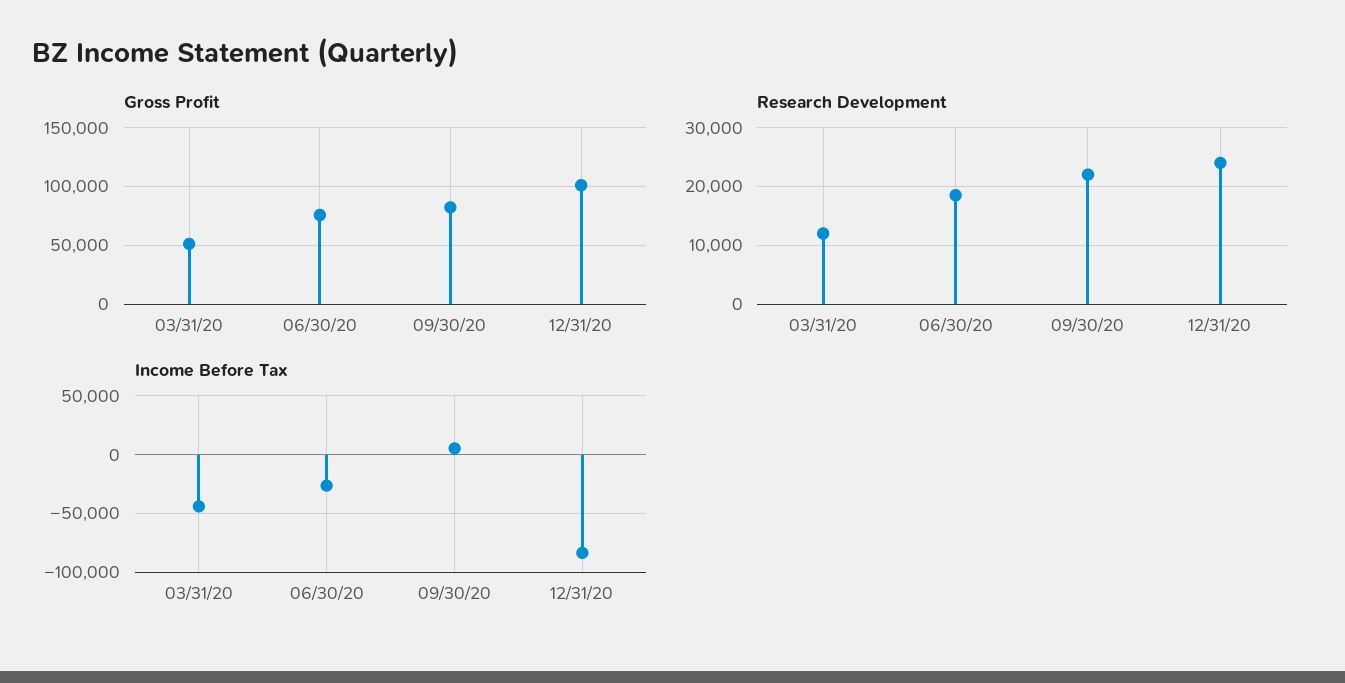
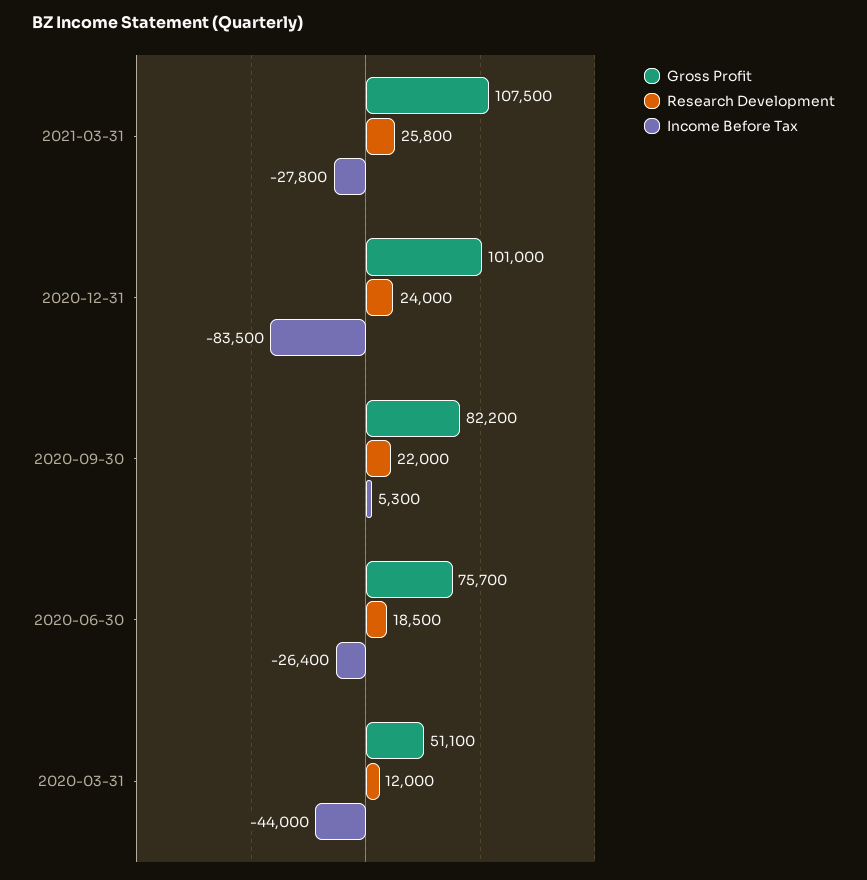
Gross Profit, 2021-03-31: none -> 107500
Research Development, 2021-03-31: none -> 25800
Income Before Tax, 2021-03-31: none -> -27800

